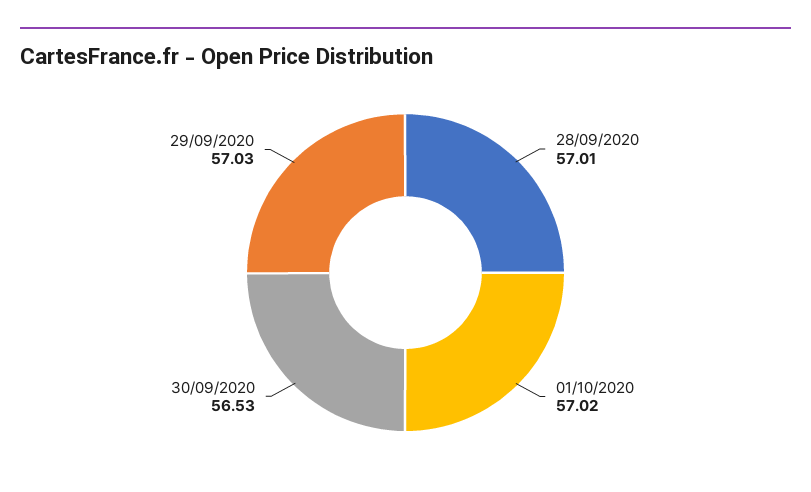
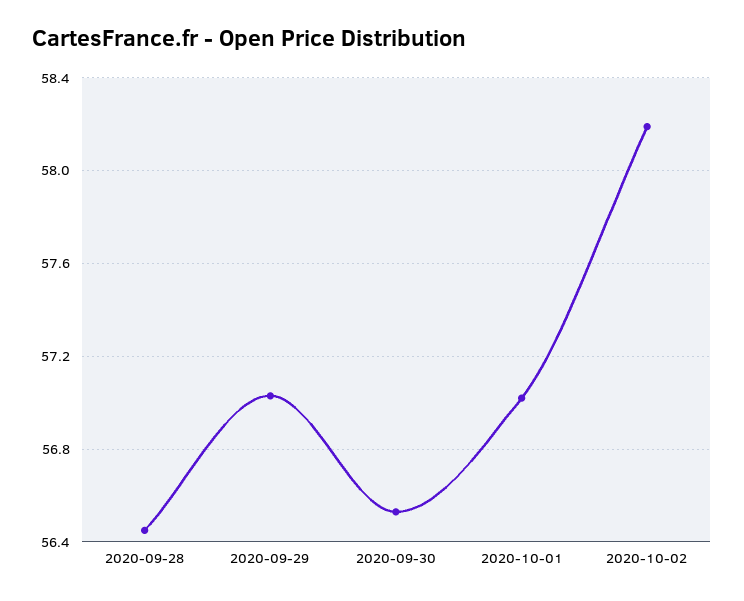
28/09/2020: 57.01 -> 56.45
2020-10-02: none -> 58.2

